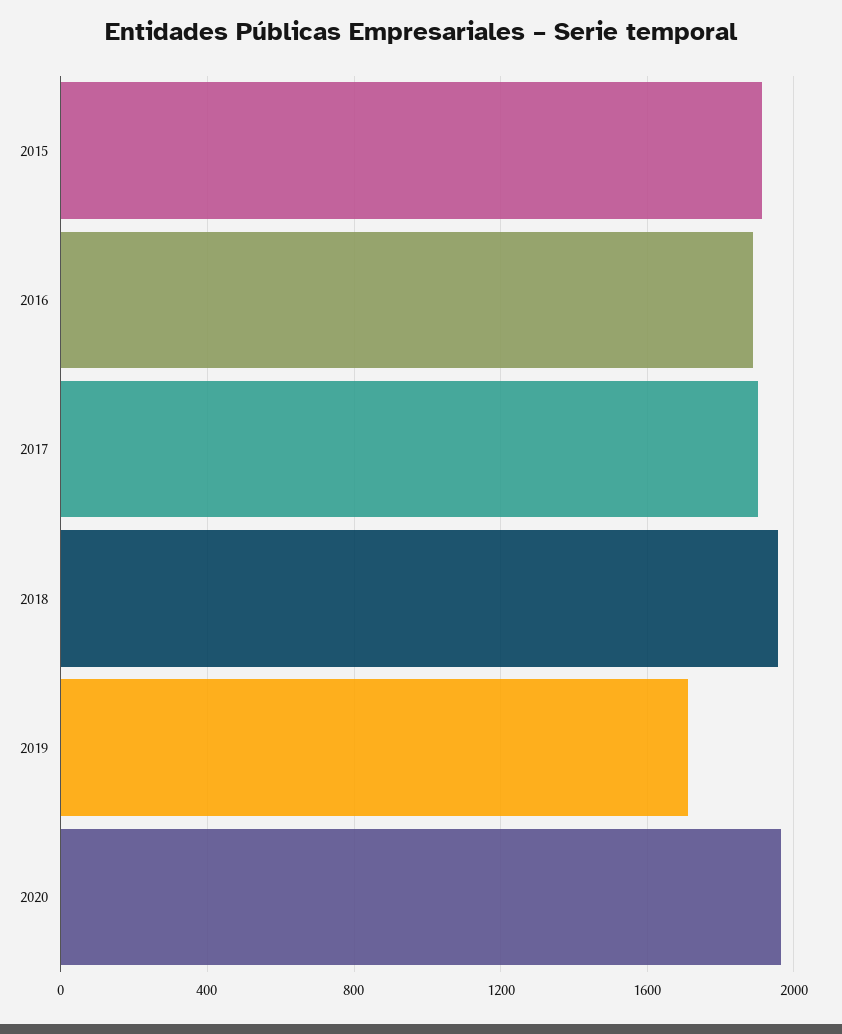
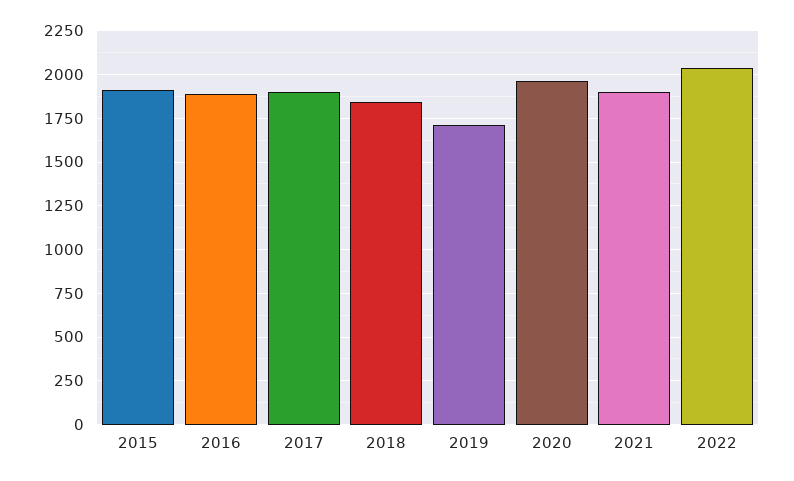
2018: 1950 -> 1850
2021: none -> 1900
2022: none -> 2050

